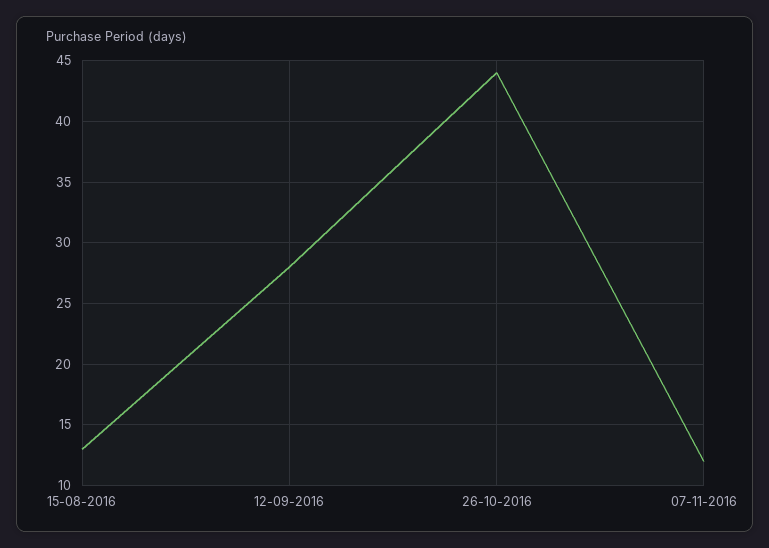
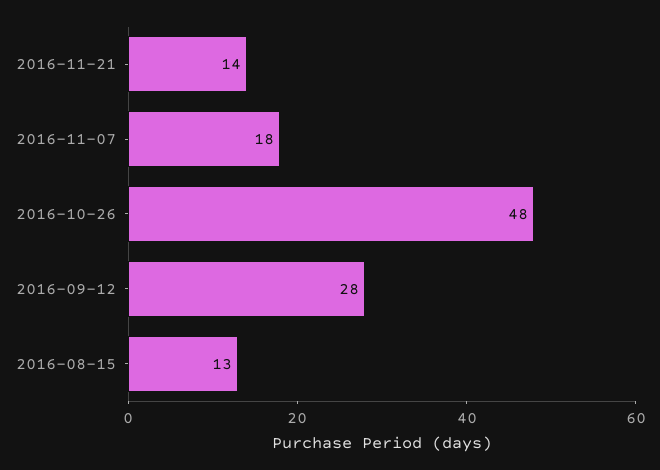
26-10-2016: 44 -> 48
07-11-2016: 12 -> 18
2016-11-21: none -> 14

